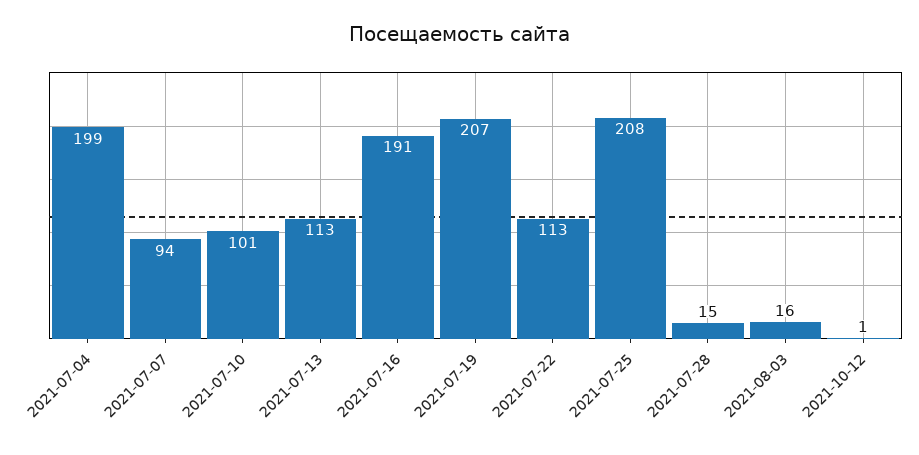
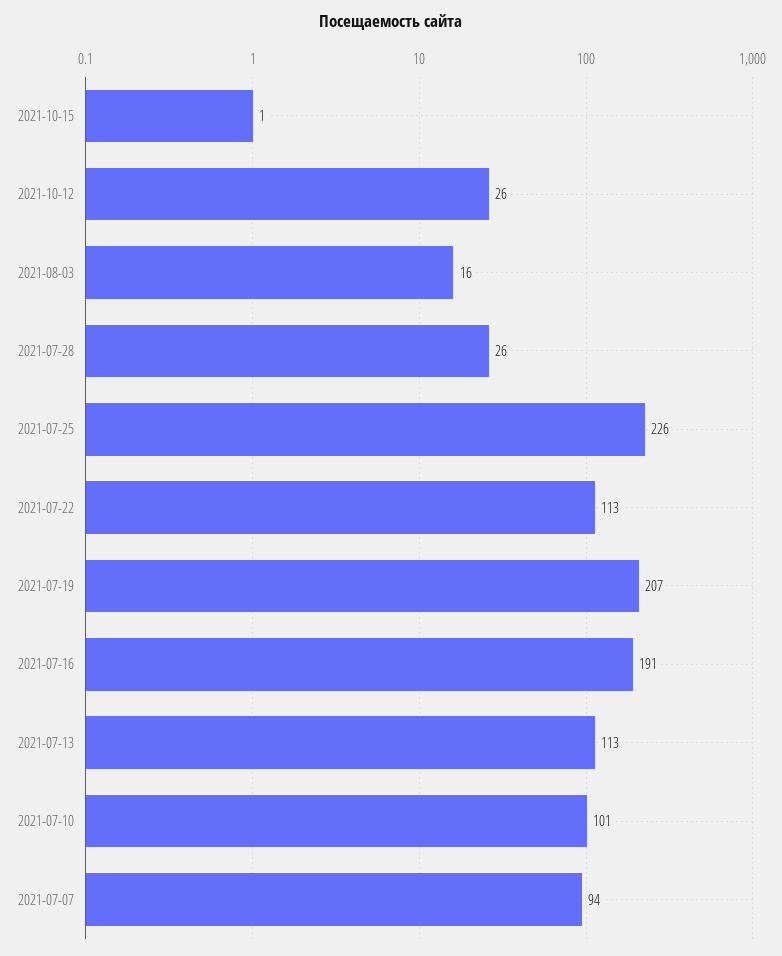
2021-07-04: 199 -> none
2021-07-25: 208 -> 226
2021-07-28: 15 -> 26
2021-10-12: 1 -> 26
2021-10-15: none -> 1

